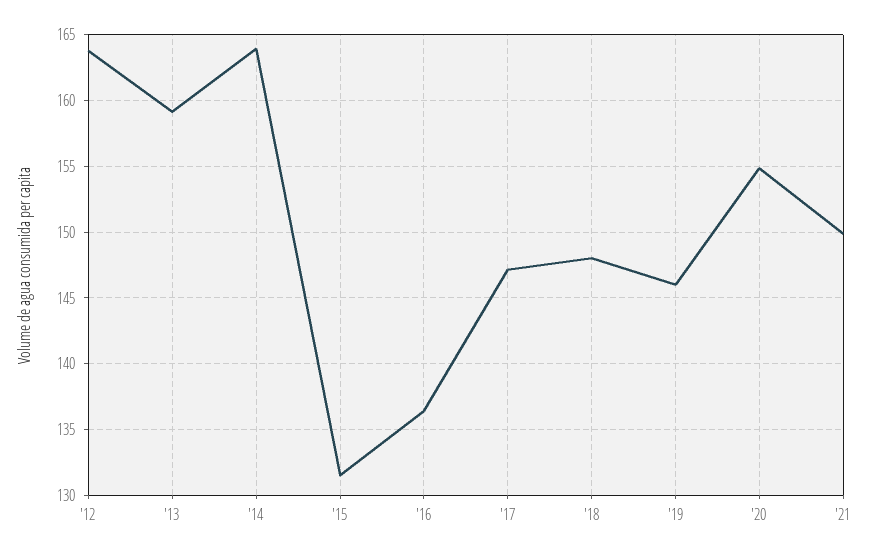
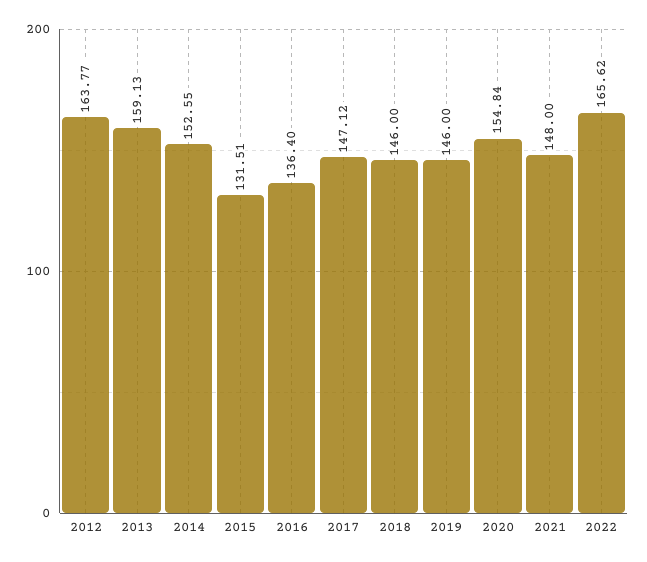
'14: 164 -> 152.55
'18: 148 -> 146
'21: 150 -> 148
2022: none -> 165.62

